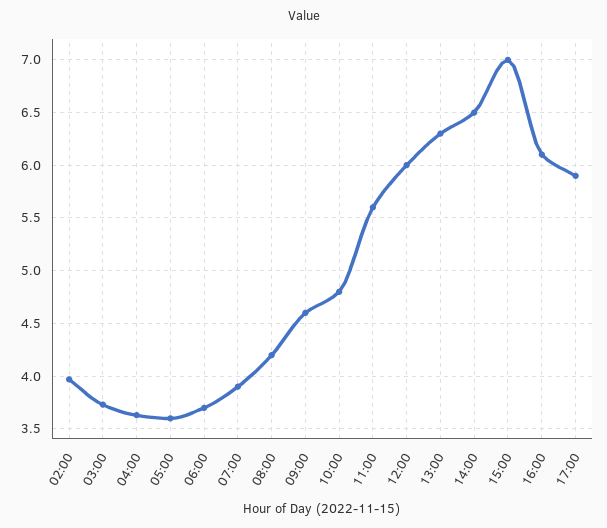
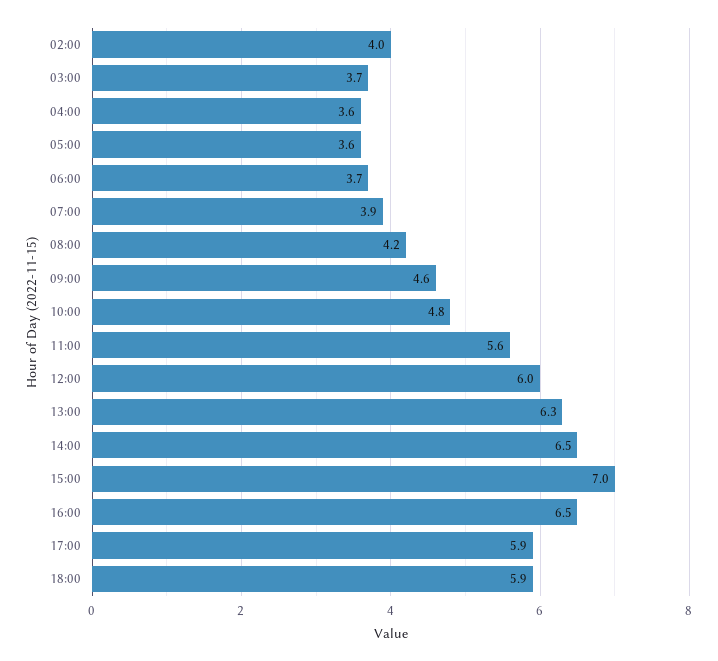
16:00: 6.1 -> 6.5
18:00: none -> 5.9

